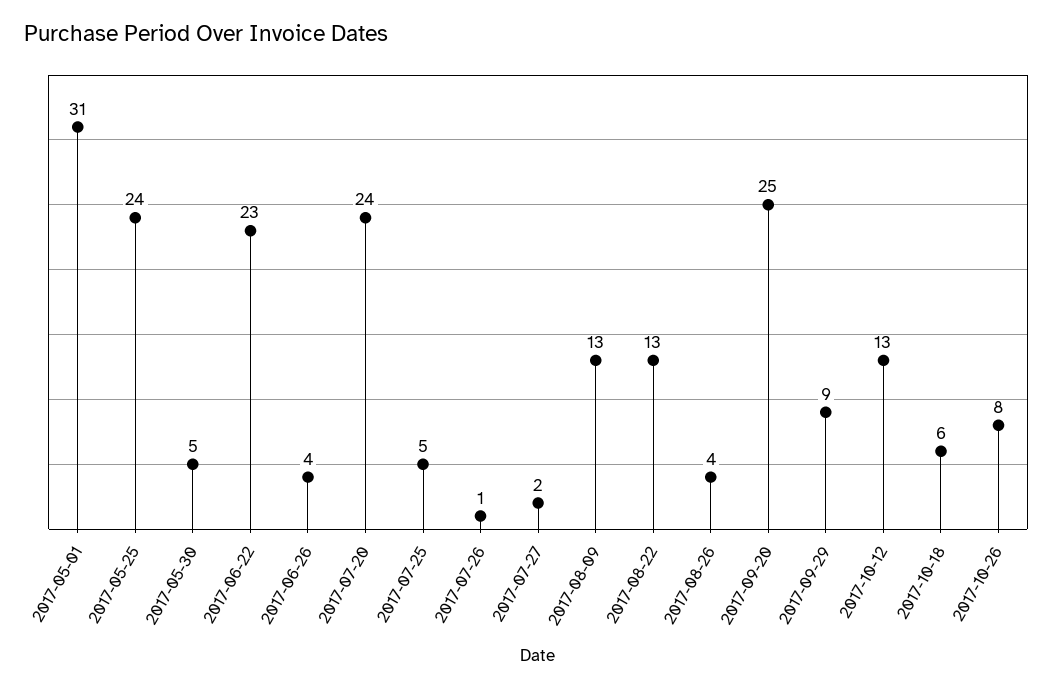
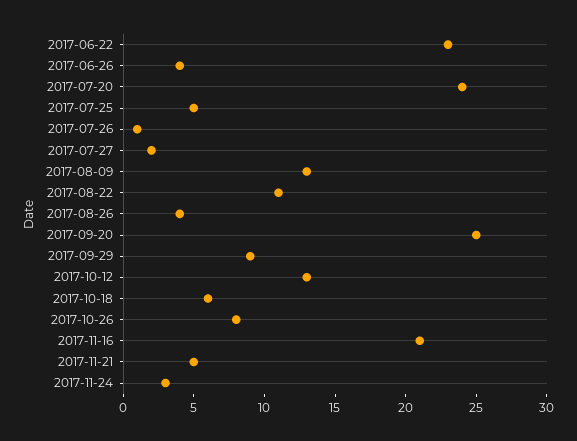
2017-05-01: 31 -> none
2017-05-25: 24 -> none
2017-05-30: 5 -> none
2017-08-22: 13 -> 11
2017-11-16: none -> 21
2017-11-21: none -> 5
2017-11-24: none -> 3

